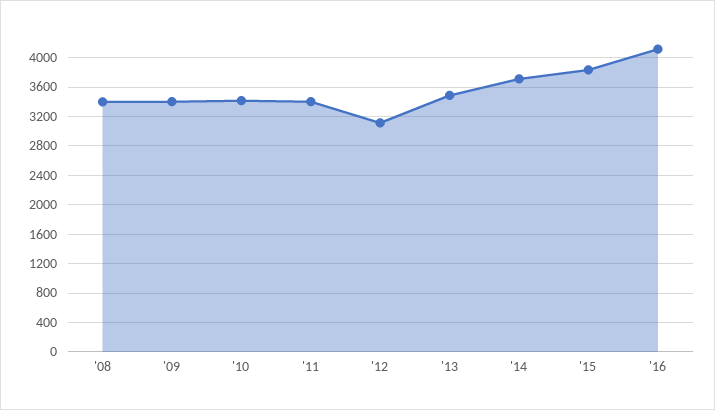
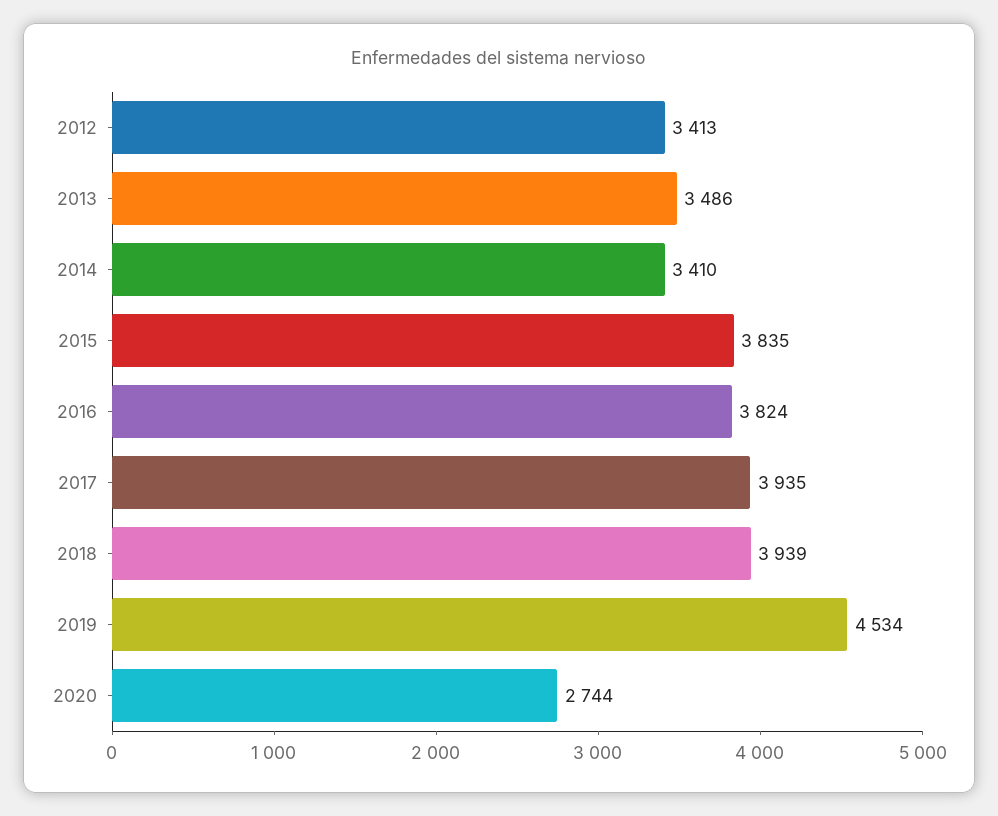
'08: 3400 -> none
'09: 3400 -> none
'10: 3400 -> none
'11: 3400 -> none
'12: 3100 -> 3413
'14: 3700 -> 3410
'16: 4100 -> 3824
2017: none -> 3935
2018: none -> 3939
2019: none -> 4534
2020: none -> 2744

